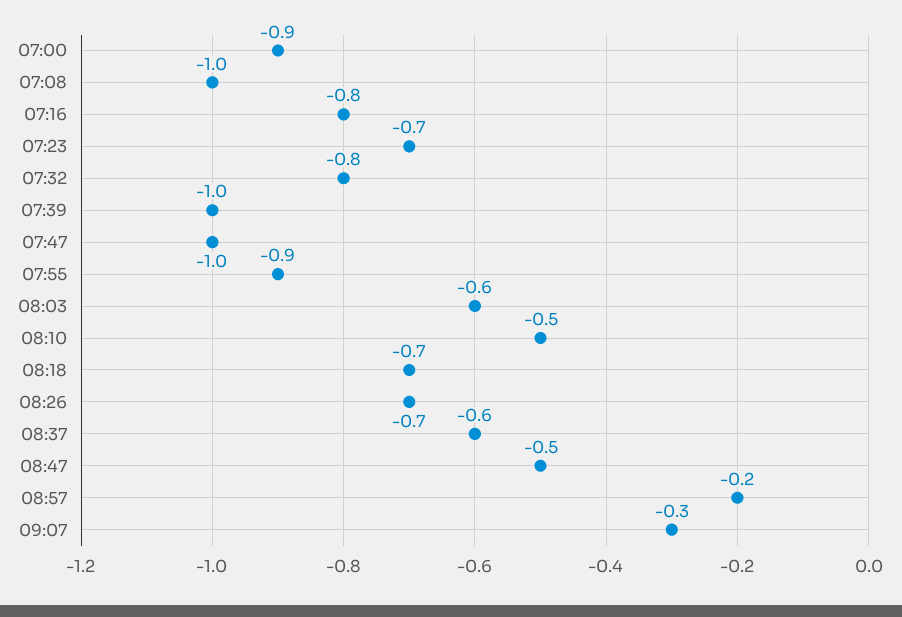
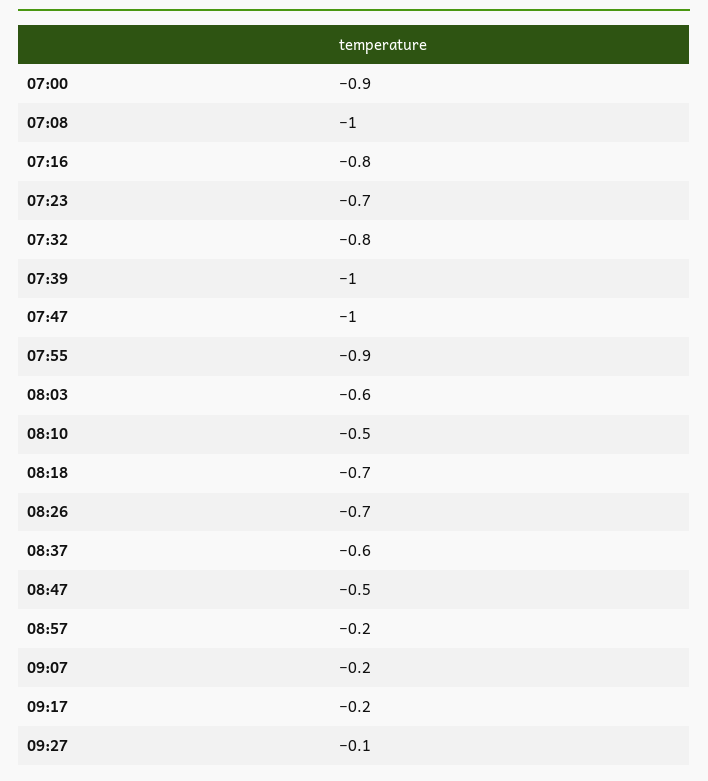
09:07: -0.3 -> -0.2
09:17: none -> -0.2
09:27: none -> -0.1

